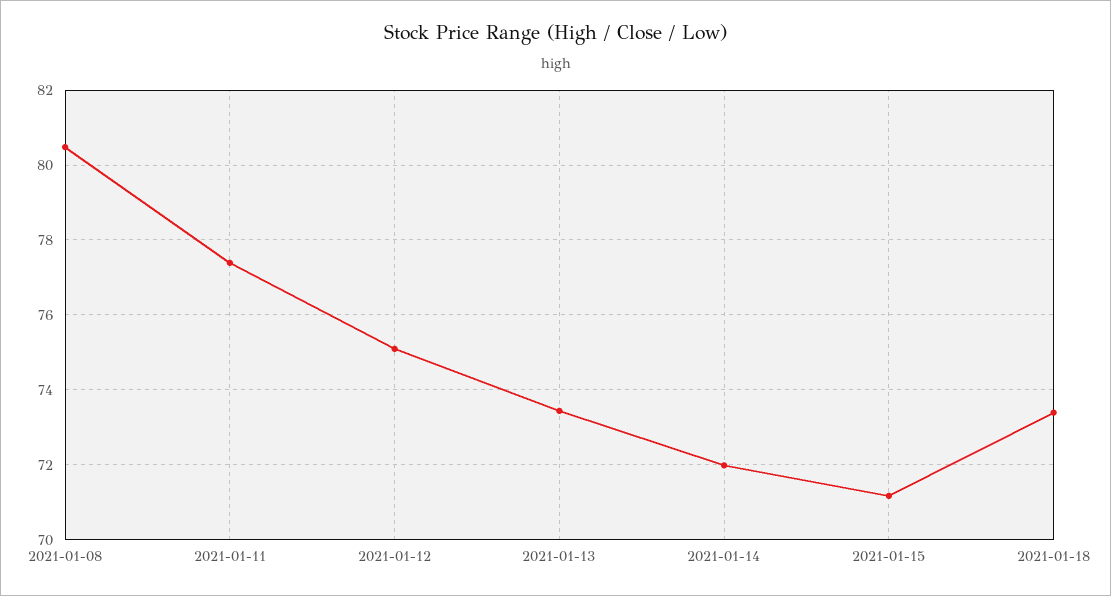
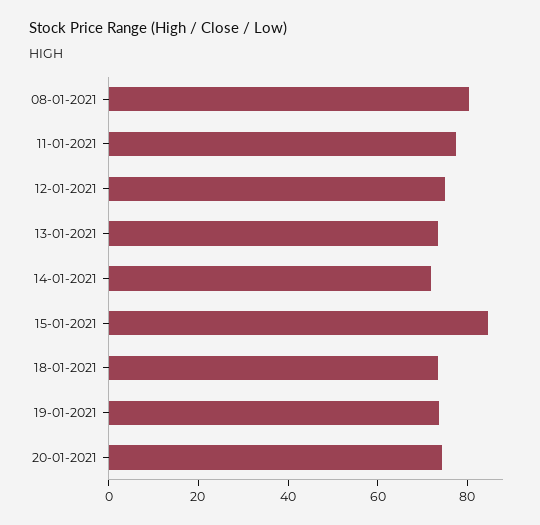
2021-01-15: 71.2 -> 85
19-01-2021: none -> 75
20-01-2021: none -> 75

